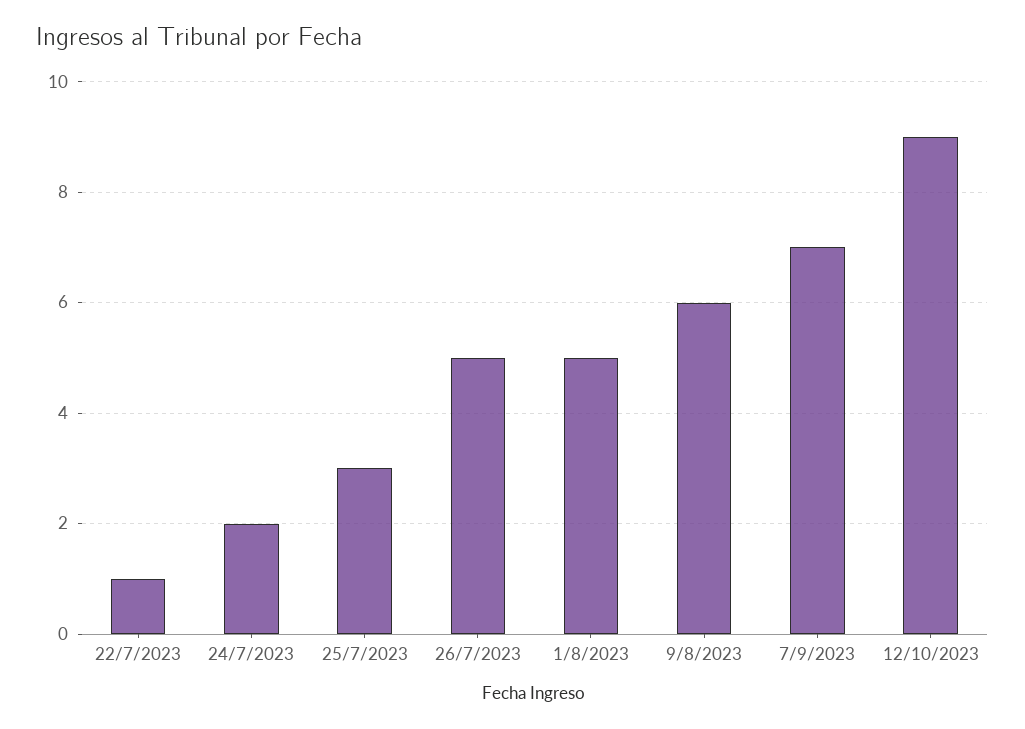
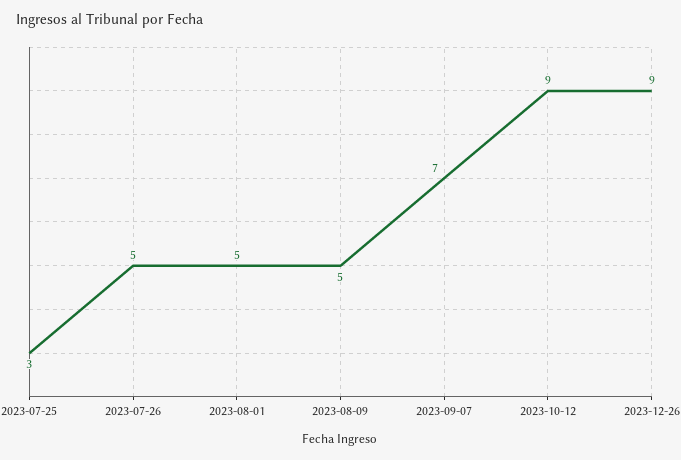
22/7/2023: 1 -> none
24/7/2023: 2 -> none
9/8/2023: 6 -> 5
2023-12-26: none -> 9

